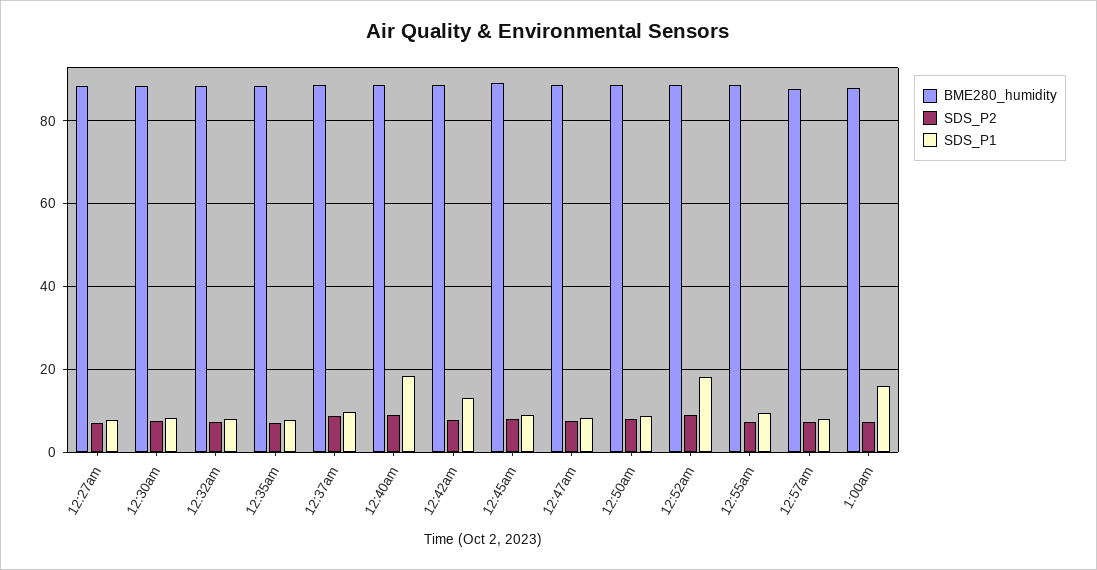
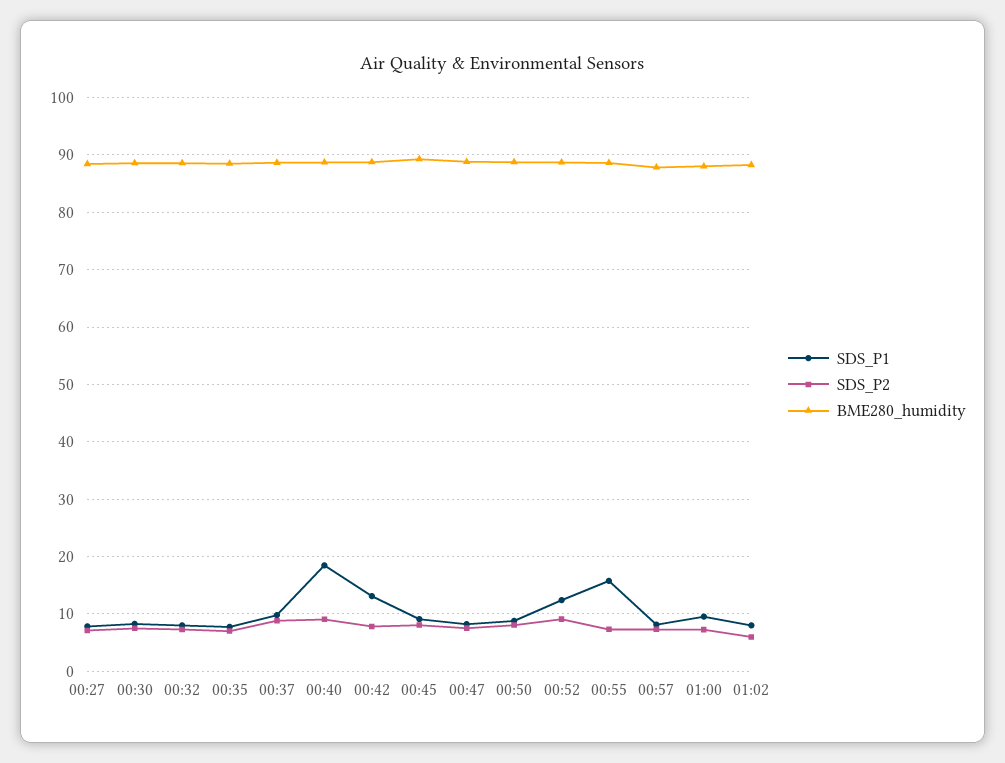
SDS_P1, 12:52am: 18 -> 12
SDS_P1, 12:55am: 10 -> 16
SDS_P1, 1:00am: 16 -> 10
SDS_P1, 01:02: none -> 8
SDS_P2, 01:02: none -> 6
BME280_humidity, 01:02: none -> 88

